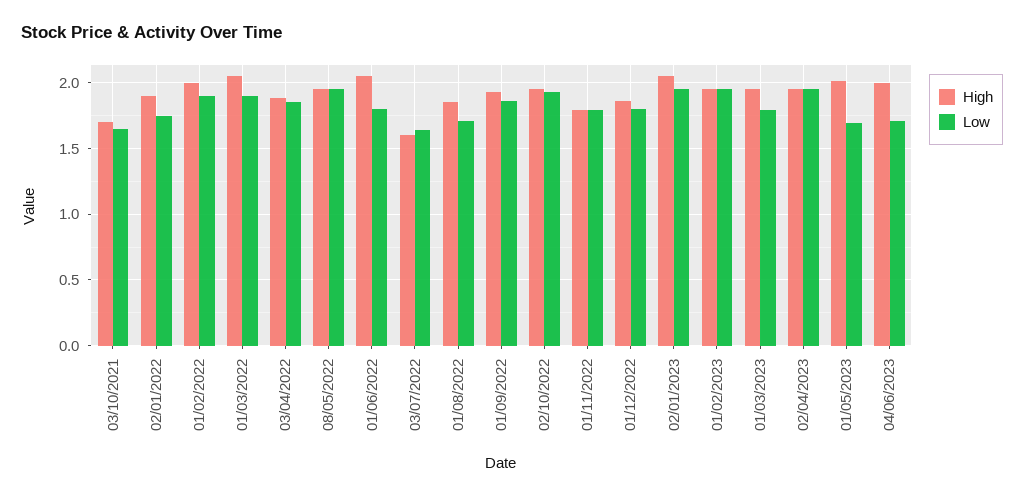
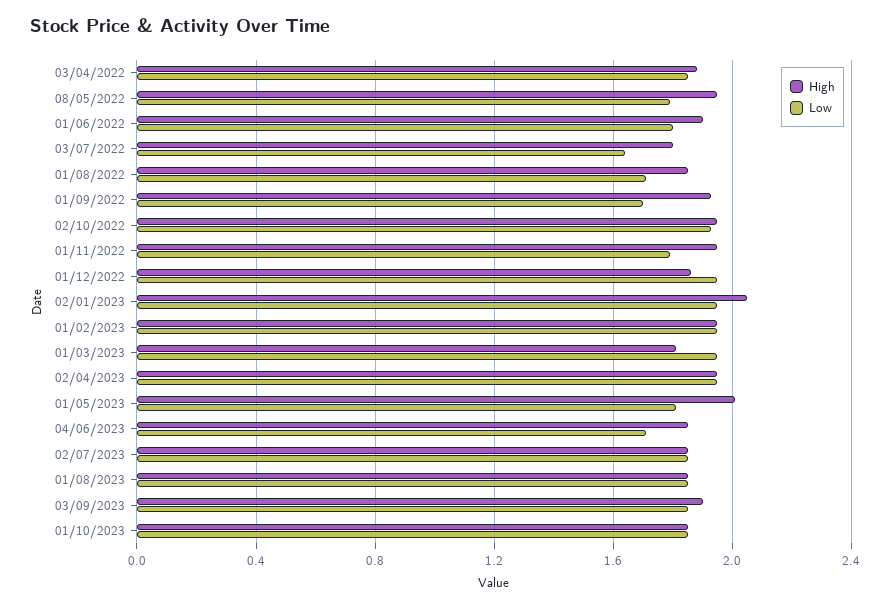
High, 03/10/2021: 1.7 -> none
Low, 03/10/2021: 1.65 -> none
High, 02/01/2022: 1.9 -> none
Low, 02/01/2022: 1.75 -> none
High, 01/02/2022: 2 -> none
Low, 01/02/2022: 1.9 -> none
High, 01/03/2022: 2.05 -> none
Low, 01/03/2022: 1.9 -> none
Low, 08/05/2022: 1.95 -> 1.8
High, 01/06/2022: 2.05 -> 1.9
High, 03/07/2022: 1.6 -> 1.8
Low, 01/09/2022: 1.85 -> 1.7
High, 01/11/2022: 1.8 -> 1.95
Low, 01/12/2022: 1.8 -> 1.95
High, 01/03/2023: 1.95 -> 1.8
Low, 01/03/2023: 1.8 -> 1.95
Low, 01/05/2023: 1.7 -> 1.8
High, 04/06/2023: 2 -> 1.85
High, 02/07/2023: none -> 1.85
Low, 02/07/2023: none -> 1.85
High, 01/08/2023: none -> 1.85
Low, 01/08/2023: none -> 1.85
High, 03/09/2023: none -> 1.9
Low, 03/09/2023: none -> 1.85
High, 01/10/2023: none -> 1.85
Low, 01/10/2023: none -> 1.85

